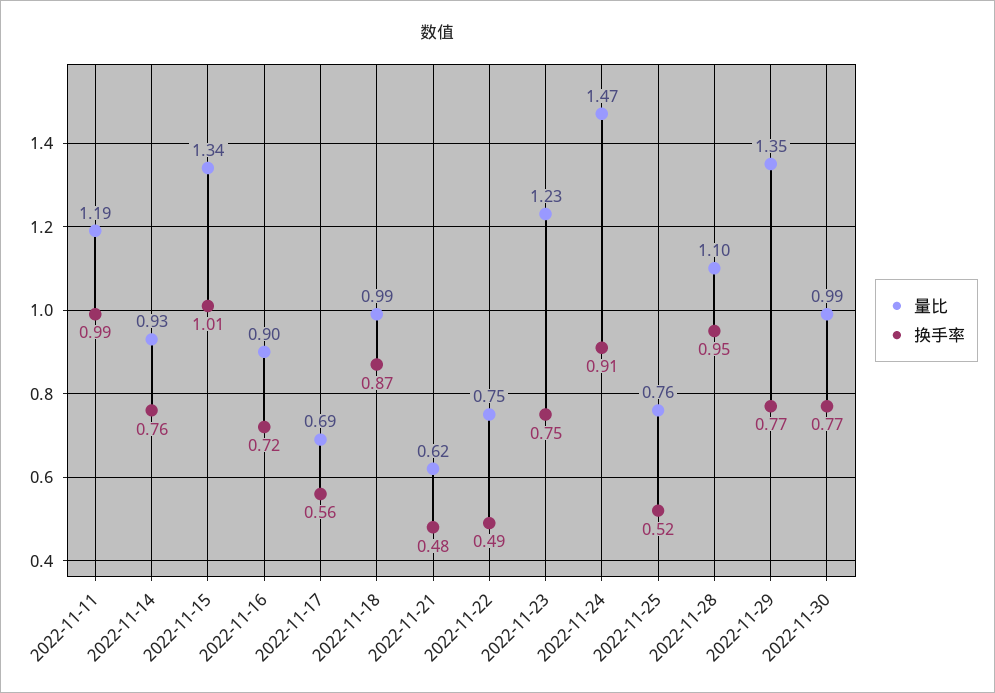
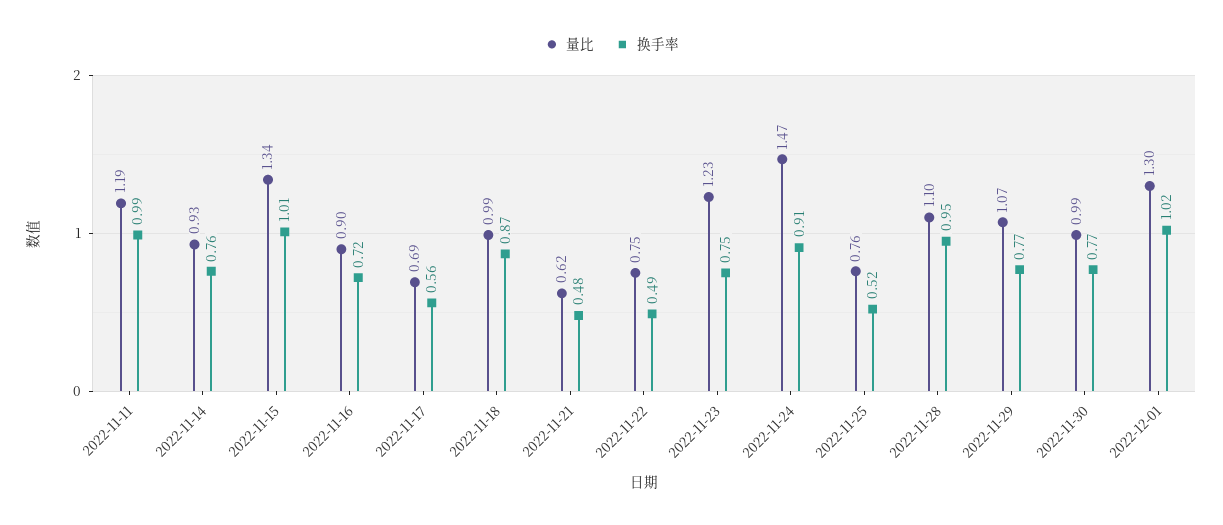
量比, 2022-11-29: 1.35 -> 1.07
量比, 2022-12-01: none -> 1.3
换手率, 2022-12-01: none -> 1.02

